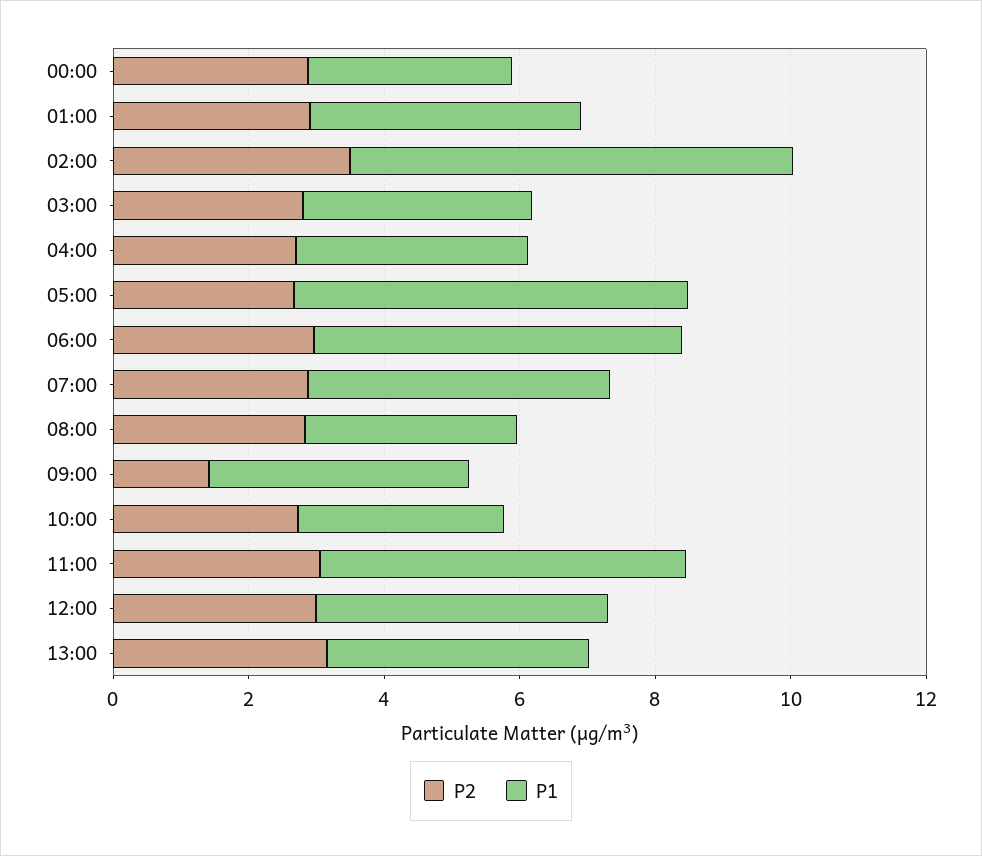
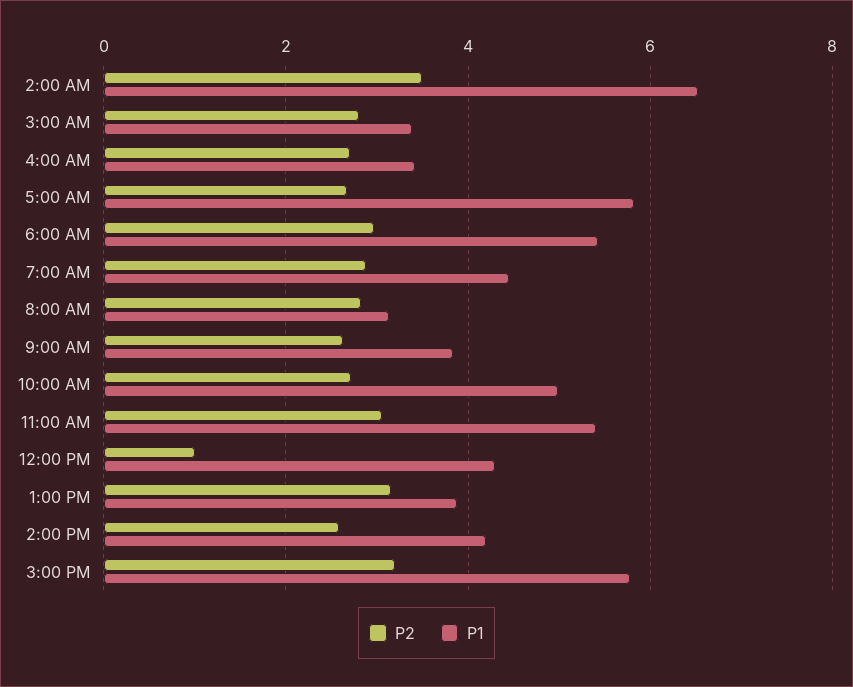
P2, 00:00: 3 -> none
P1, 00:00: 3 -> none
P2, 01:00: 3 -> none
P1, 01:00: 4 -> none
P2, 09:00: 1.5 -> 2.6
P1, 10:00: 3 -> 5
P2, 12:00: 3 -> 1
P2, 2:00 PM: none -> 2.6
P1, 2:00 PM: none -> 4.2
P2, 3:00 PM: none -> 3.2
P1, 3:00 PM: none -> 5.8

